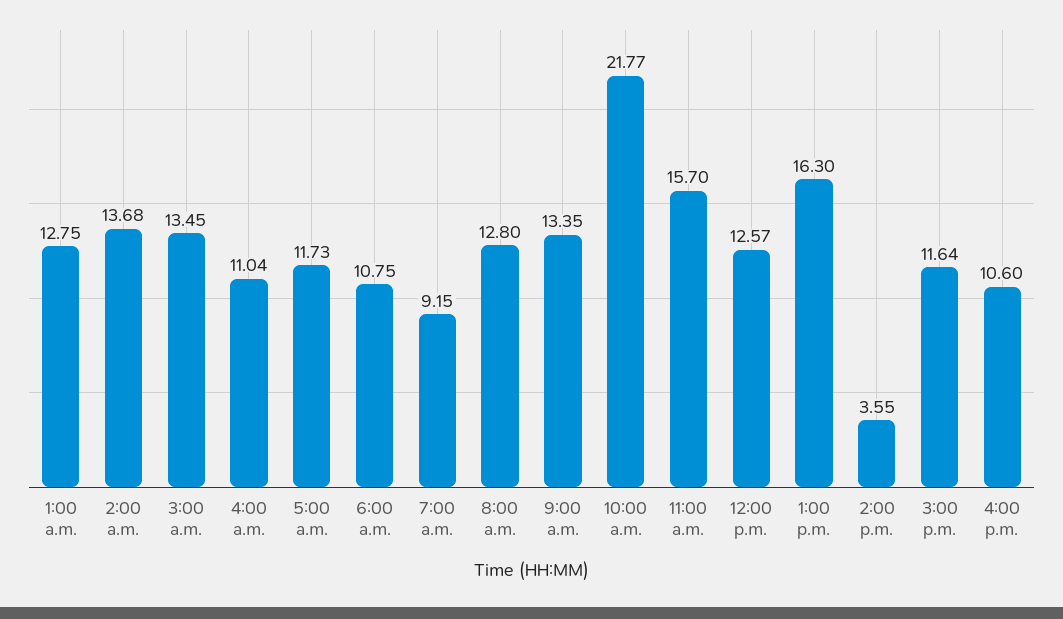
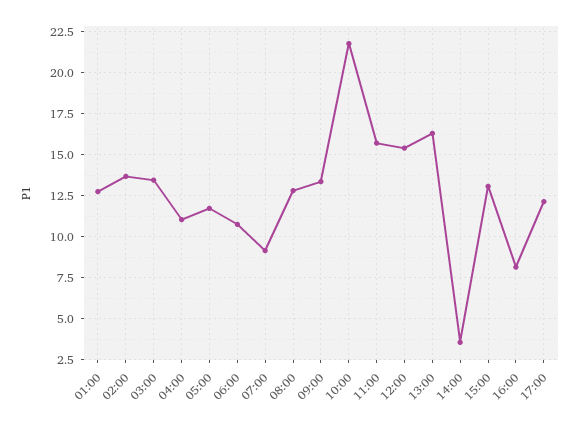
12:00 p.m.: 12.57 -> 15.5
3:00 p.m.: 11.64 -> 13
4:00 p.m.: 10.6 -> 8
17:00: none -> 12

